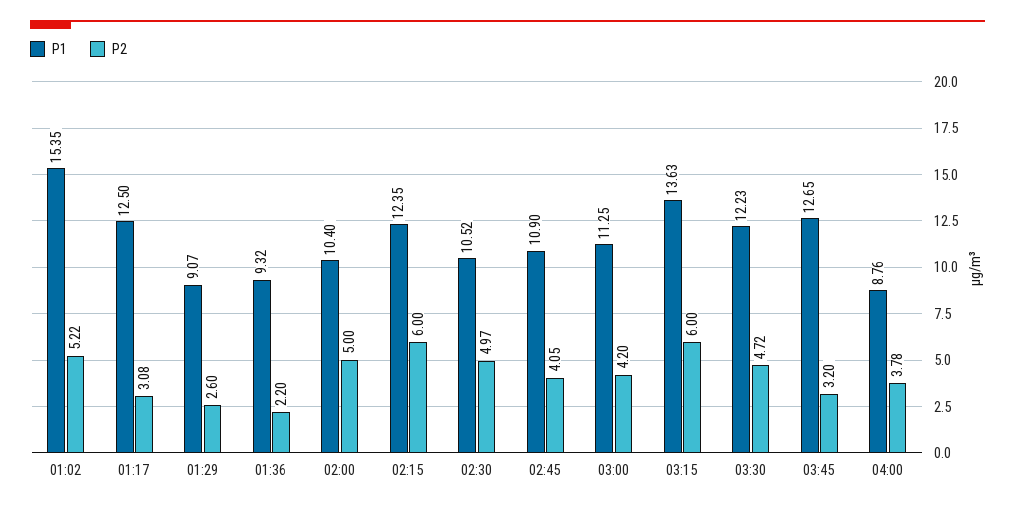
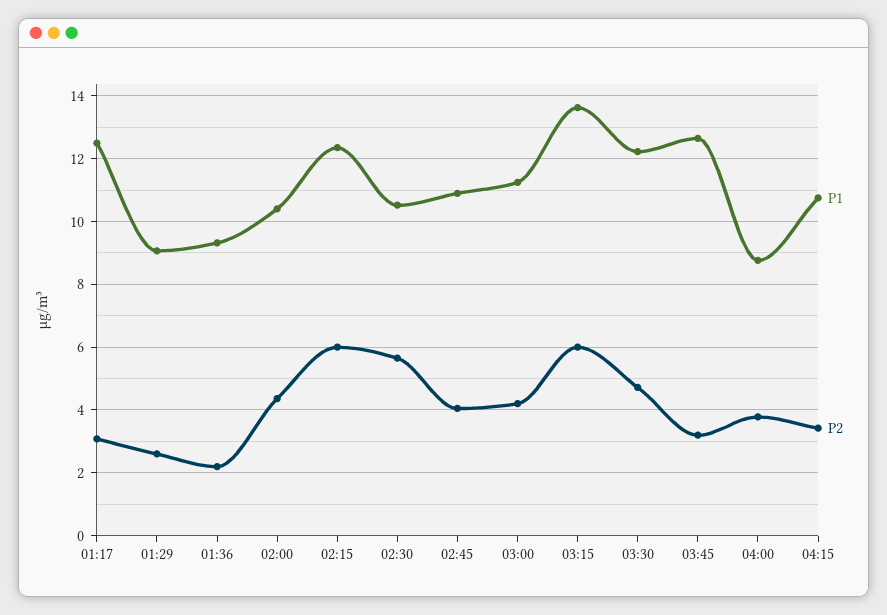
P1, 01:02: 15.35 -> none
P2, 01:02: 5.22 -> none
P2, 02:00: 5 -> 4.4
P2, 02:30: 4.97 -> 5.6
P1, 04:15: none -> 10.8
P2, 04:15: none -> 3.4

